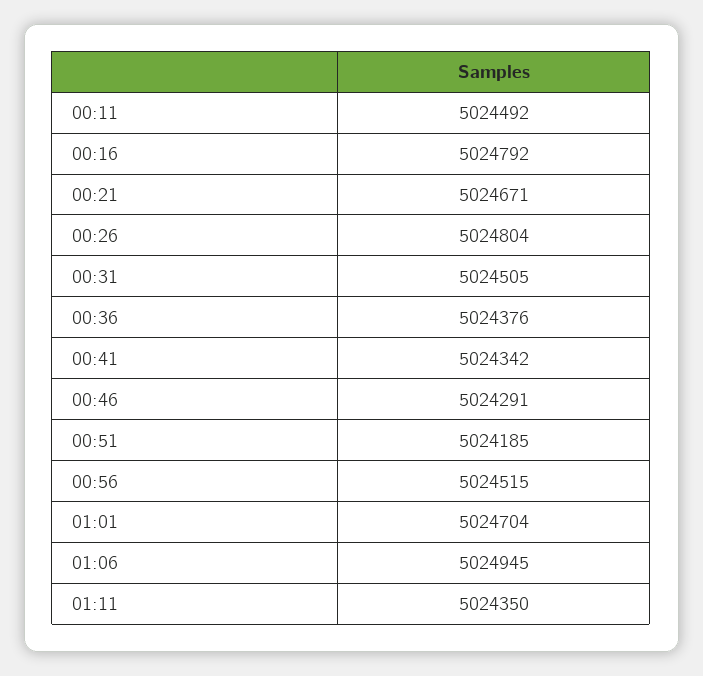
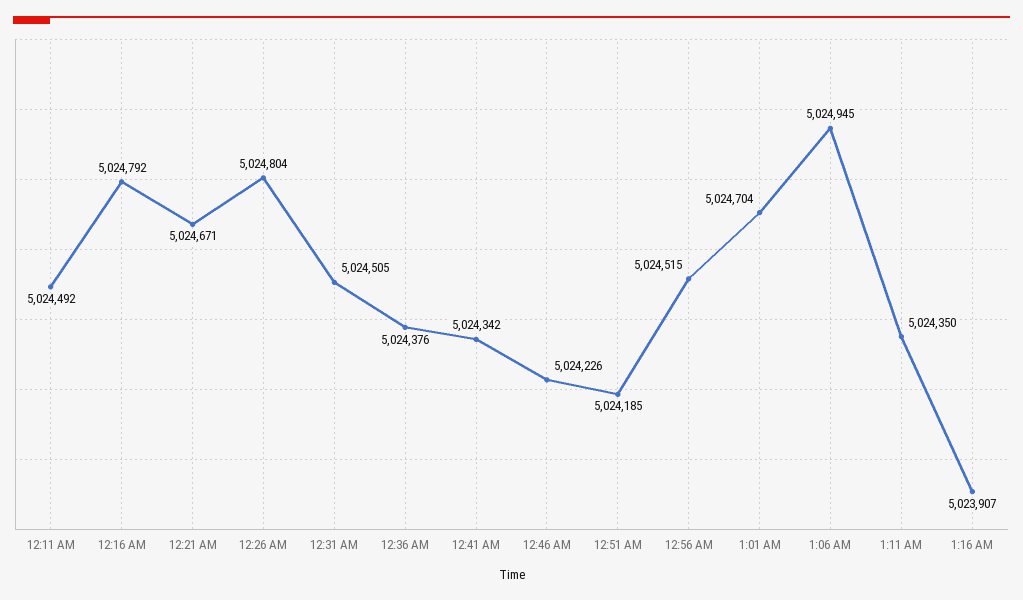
00:46: 5024291 -> 5024226
1:16 AM: none -> 5023907

